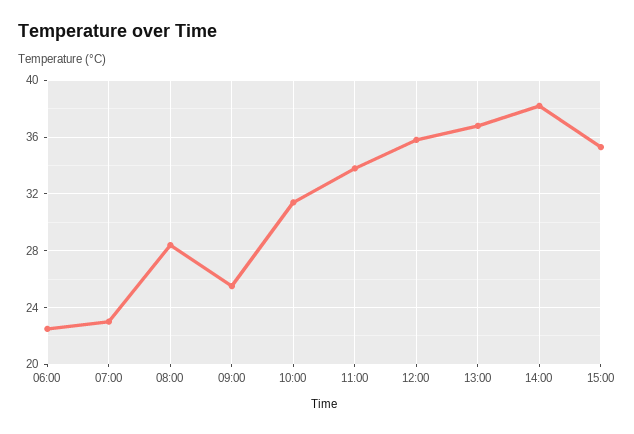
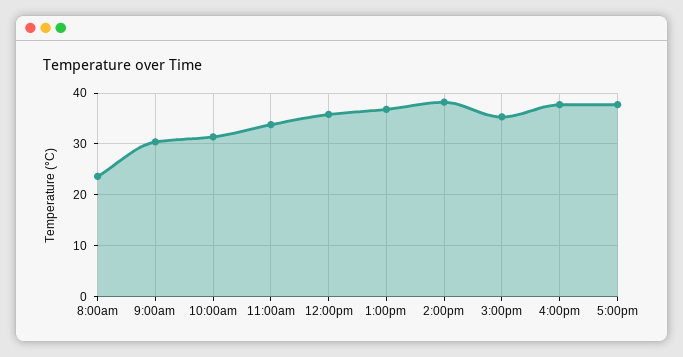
06:00: 22.5 -> none
07:00: 23 -> none
08:00: 28.5 -> 24
09:00: 25.5 -> 30
4:00pm: none -> 38
5:00pm: none -> 38

